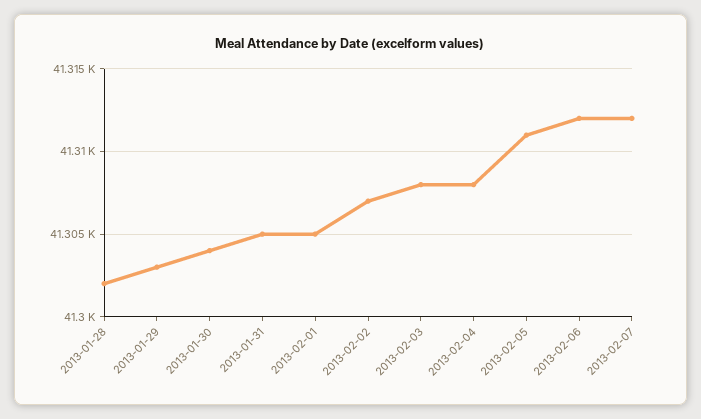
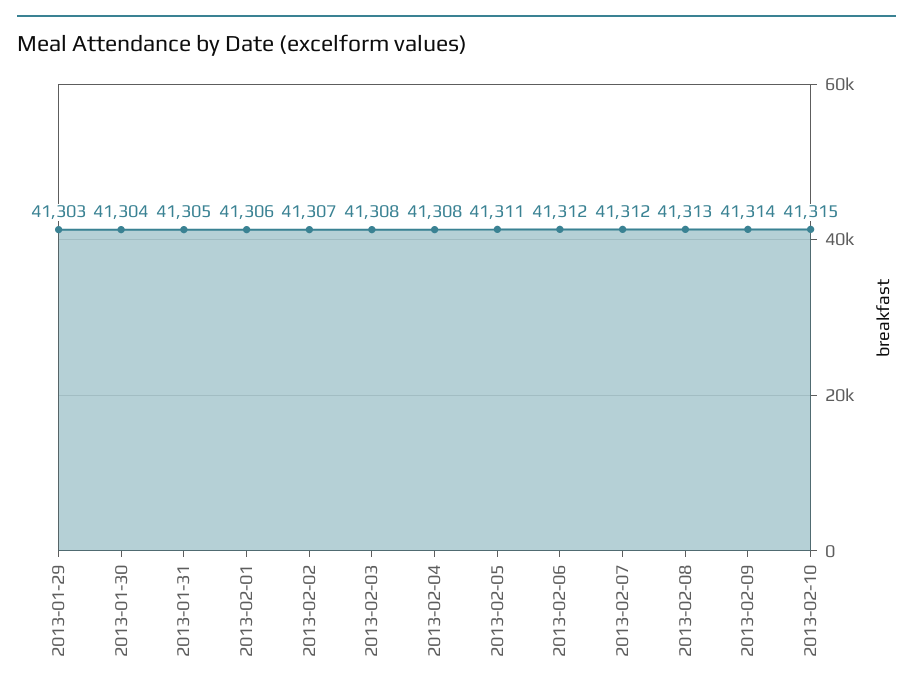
2013-01-28: 41302 -> none
2013-02-01: 41305 -> 41306
2013-02-08: none -> 41313
2013-02-09: none -> 41314
2013-02-10: none -> 41315

